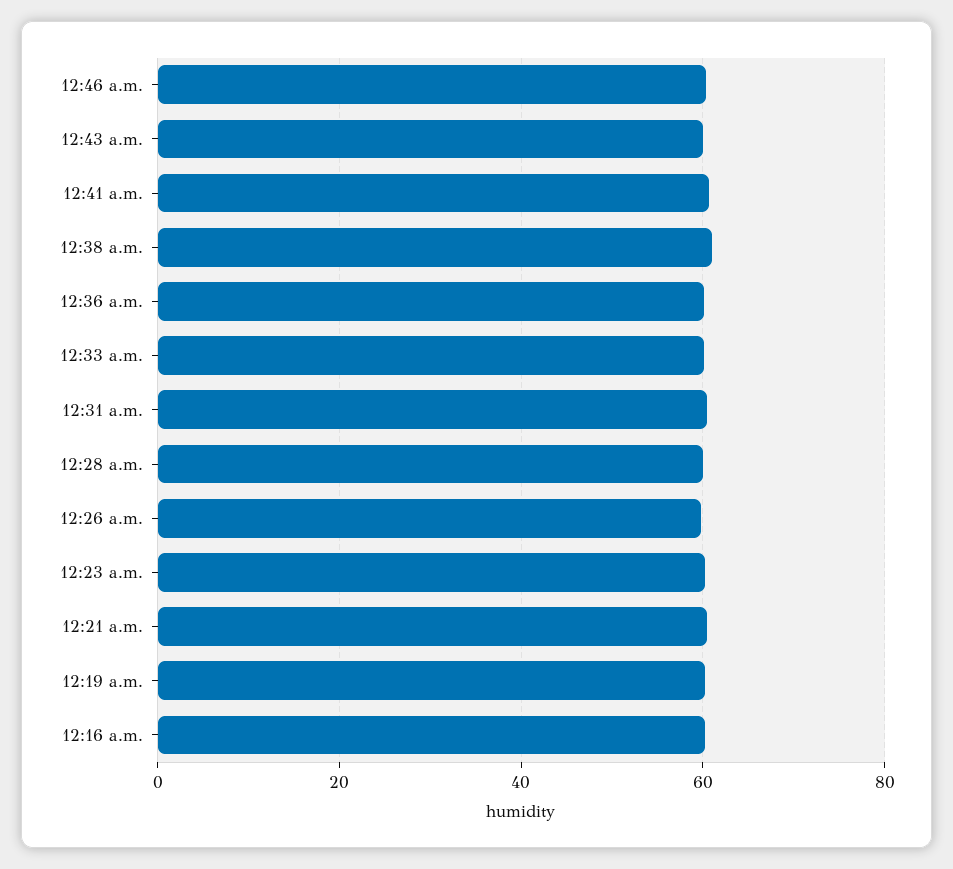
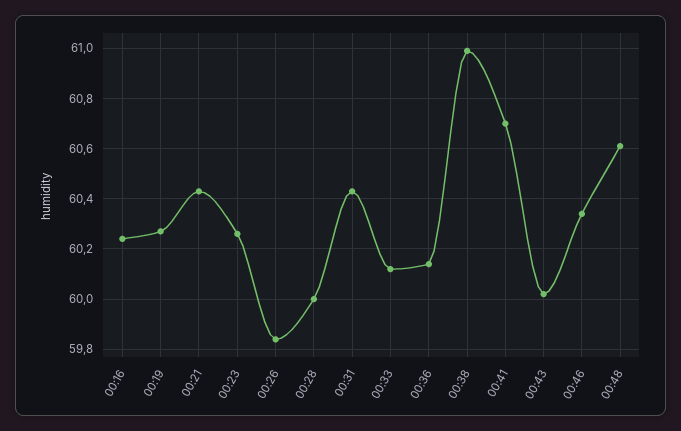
00:48: none -> 60.6

